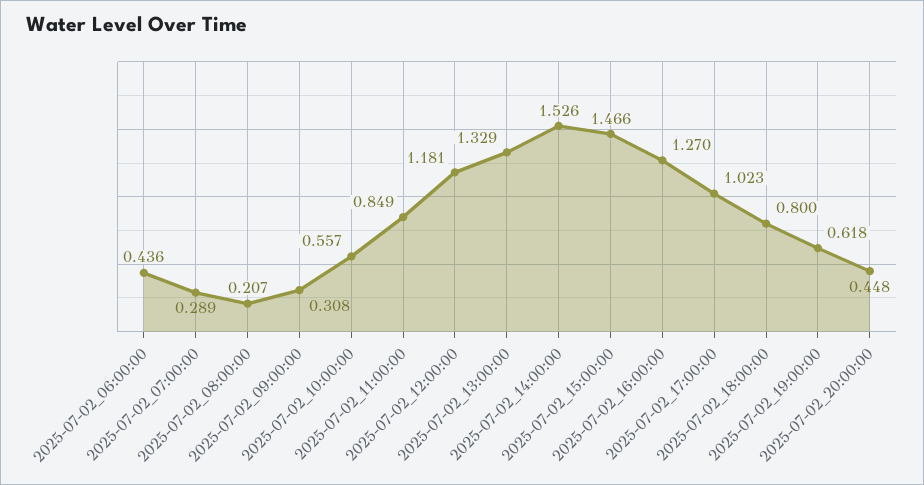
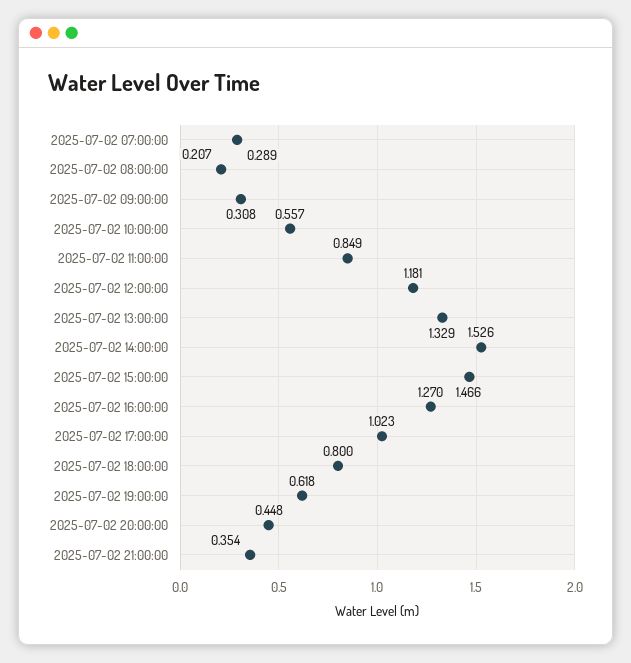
2025-07-02_06:00:00: 0.436 -> none
2025-07-02 21:00:00: none -> 0.354

